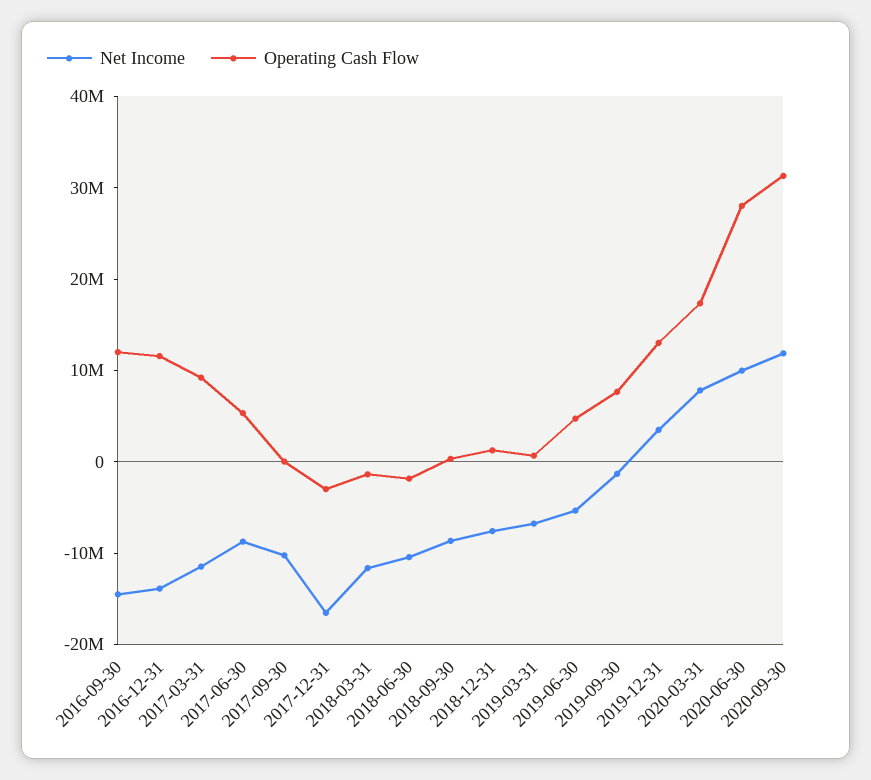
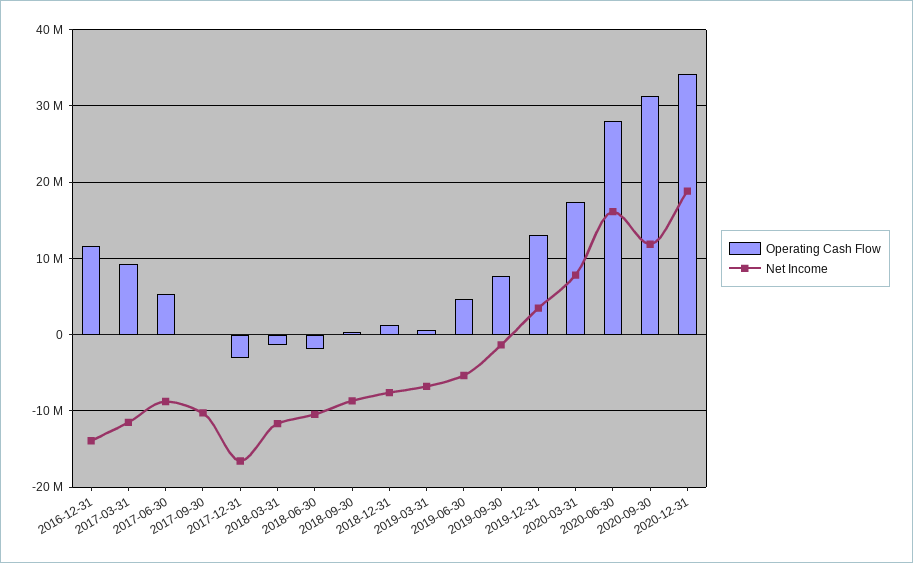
Net Income, 2016-09-30: -14000000 -> none
Operating Cash Flow, 2016-09-30: 12000000 -> none
Net Income, 2020-06-30: 10000000 -> 16000000
Operating Cash Flow, 2020-12-31: none -> 34000000
Net Income, 2020-12-31: none -> 19000000

